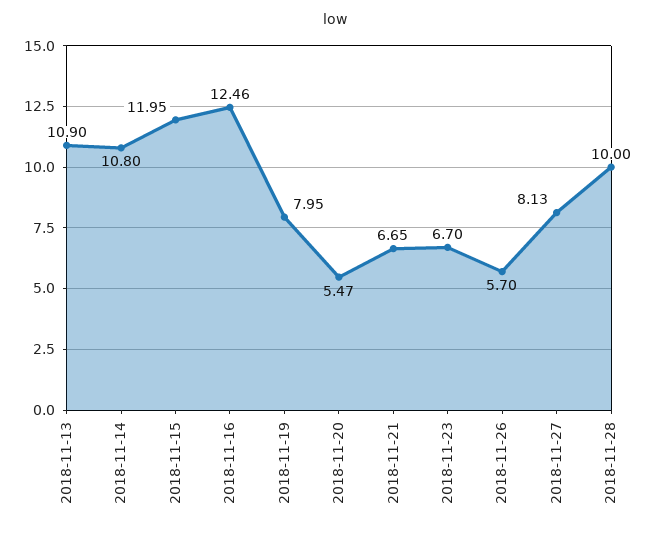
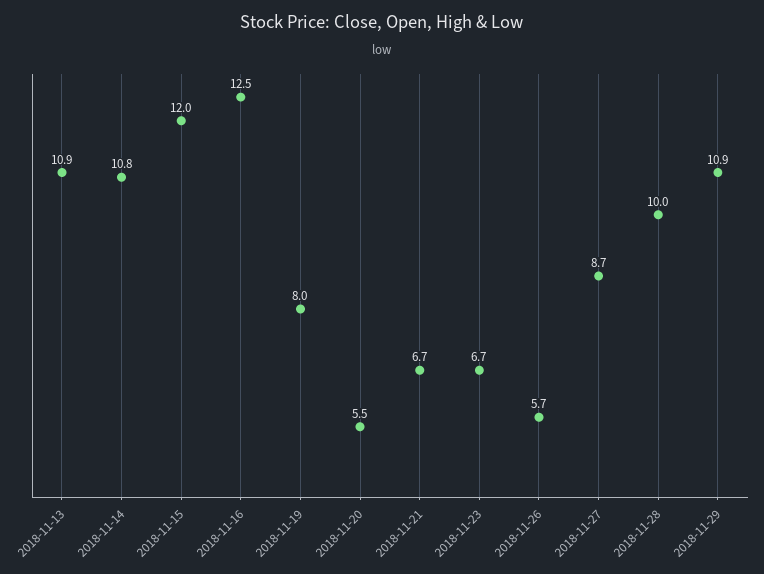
2018-11-27: 8.13 -> 8.7
2018-11-29: none -> 10.9

